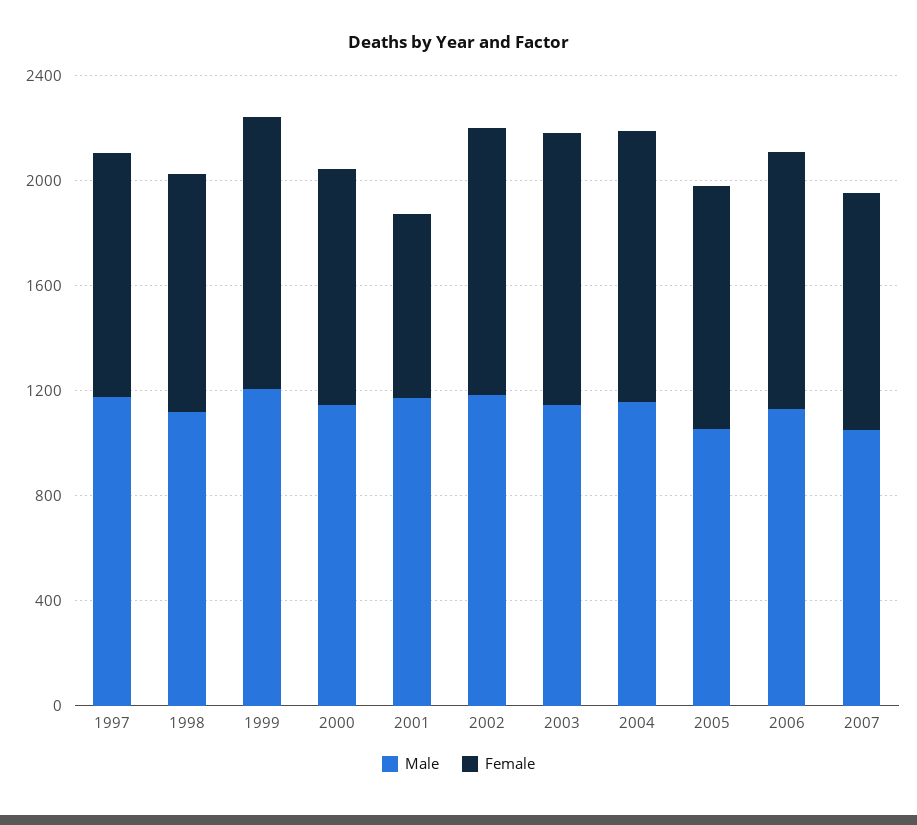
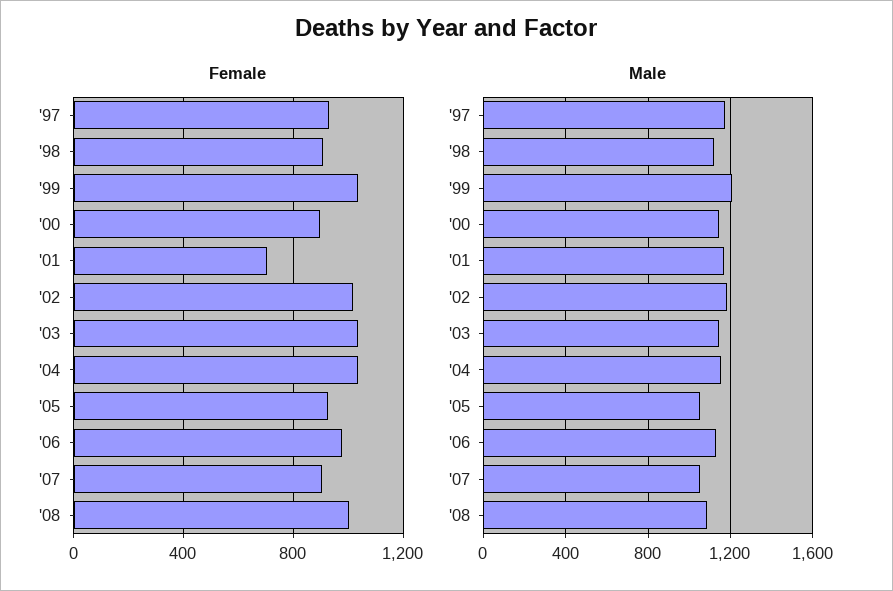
Female, '08: none -> 1000
Male, '08: none -> 1100

